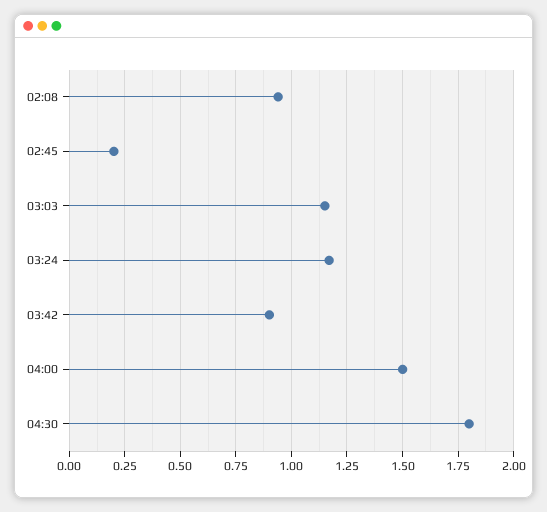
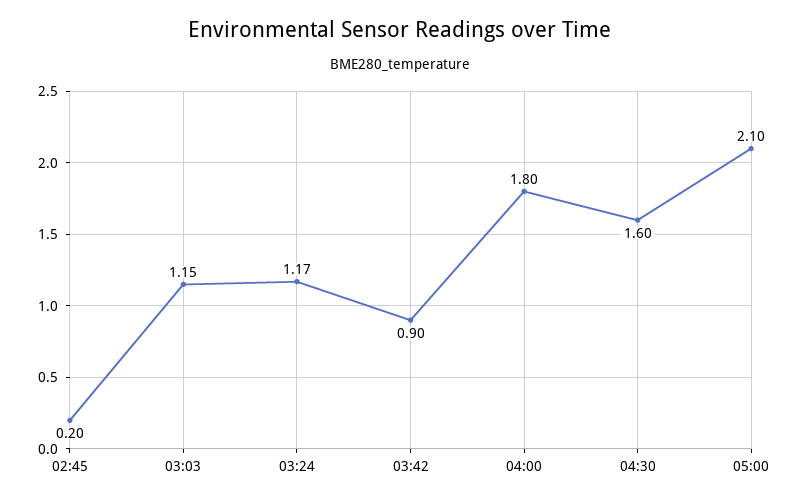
02:08: 0.95 -> none
04:00: 1.5 -> 1.8
04:30: 1.8 -> 1.6
05:00: none -> 2.1

